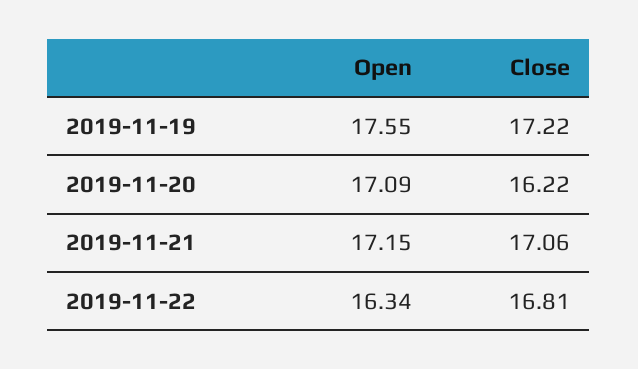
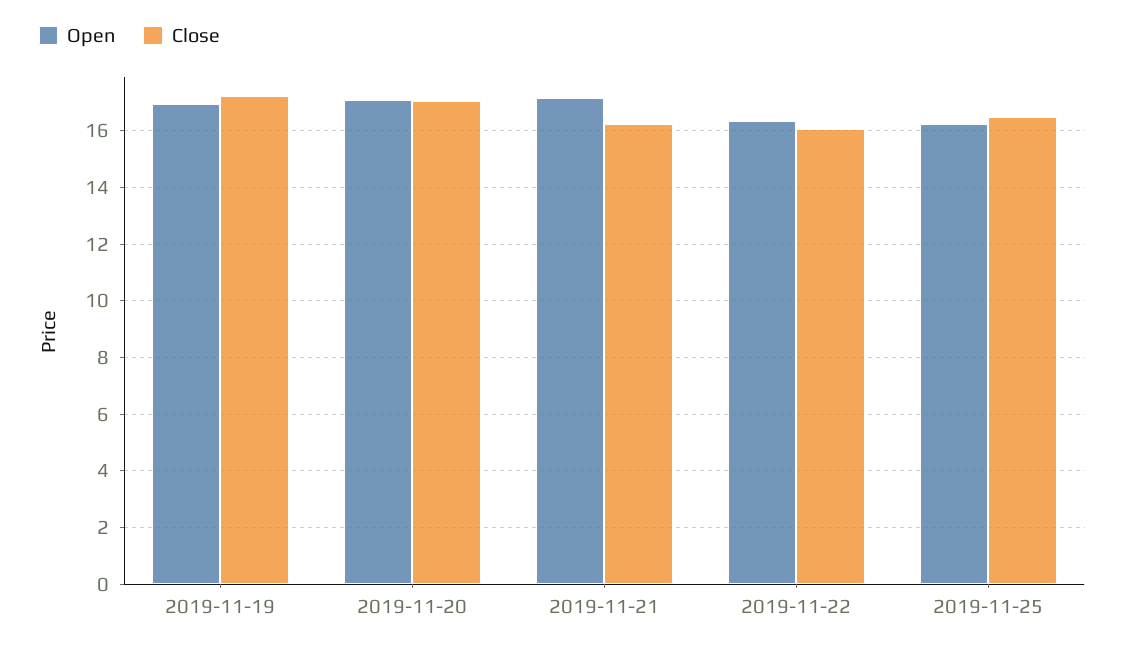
Open, 2019-11-19: 17.55 -> 17
Close, 2019-11-20: 16.22 -> 17
Close, 2019-11-21: 17.06 -> 16.25
Close, 2019-11-22: 16.81 -> 16
Open, 2019-11-25: none -> 16.25
Close, 2019-11-25: none -> 16.5

